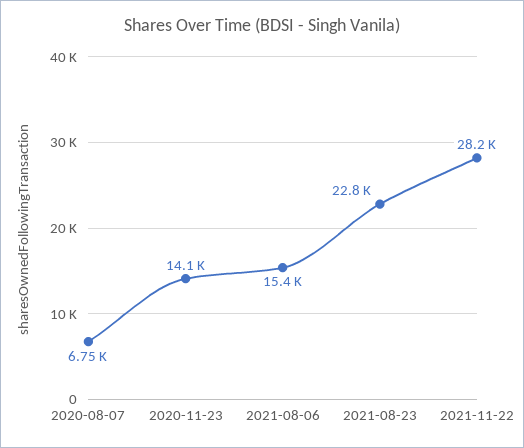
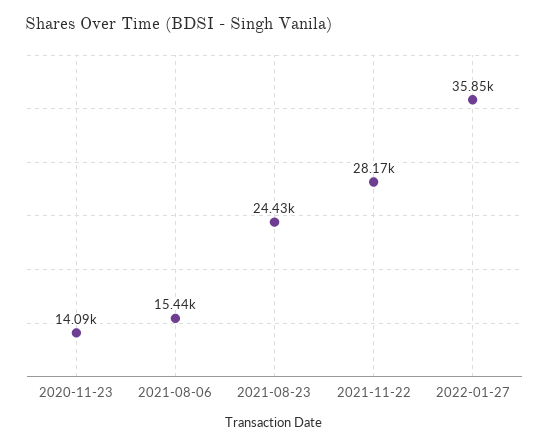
2020-08-07: 6750 -> none
2021-08-23: 22800 -> 24430
2022-01-27: none -> 35850

